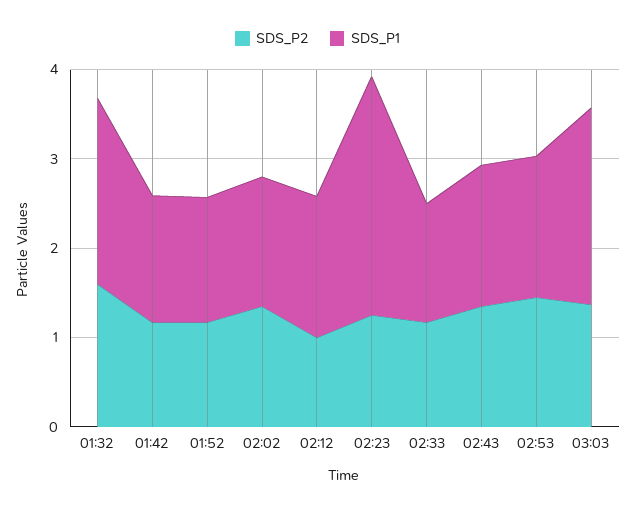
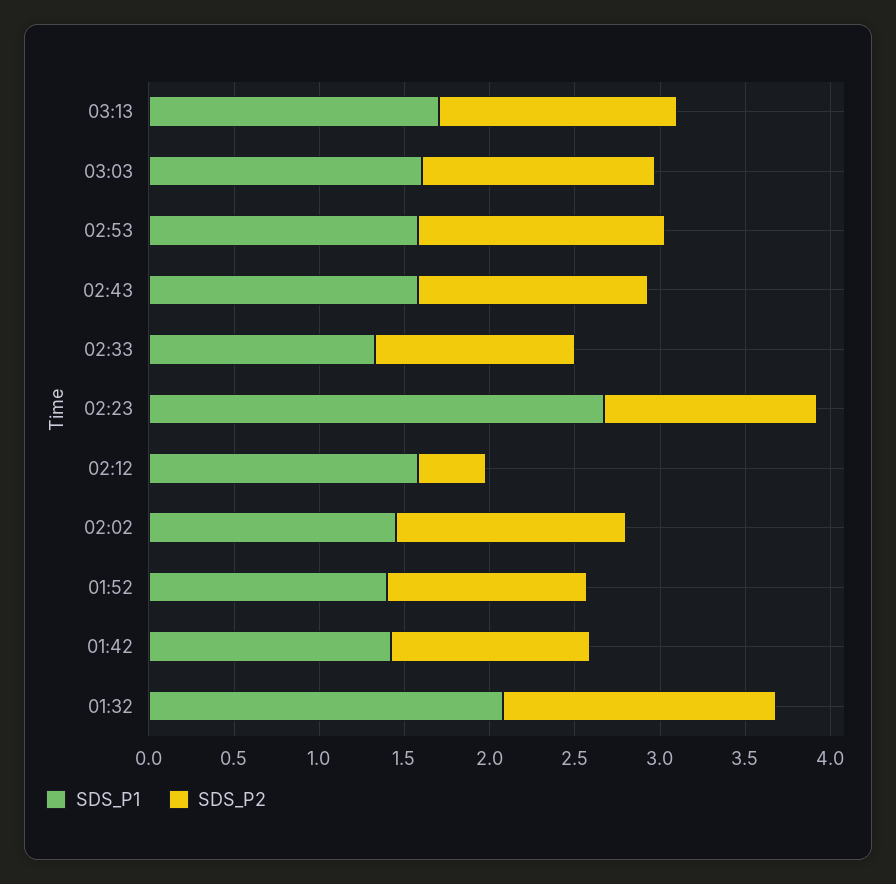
SDS_P2, 02:12: 1 -> 0.4
SDS_P1, 03:03: 2.2 -> 1.6
SDS_P1, 03:13: none -> 1.7
SDS_P2, 03:13: none -> 1.4

